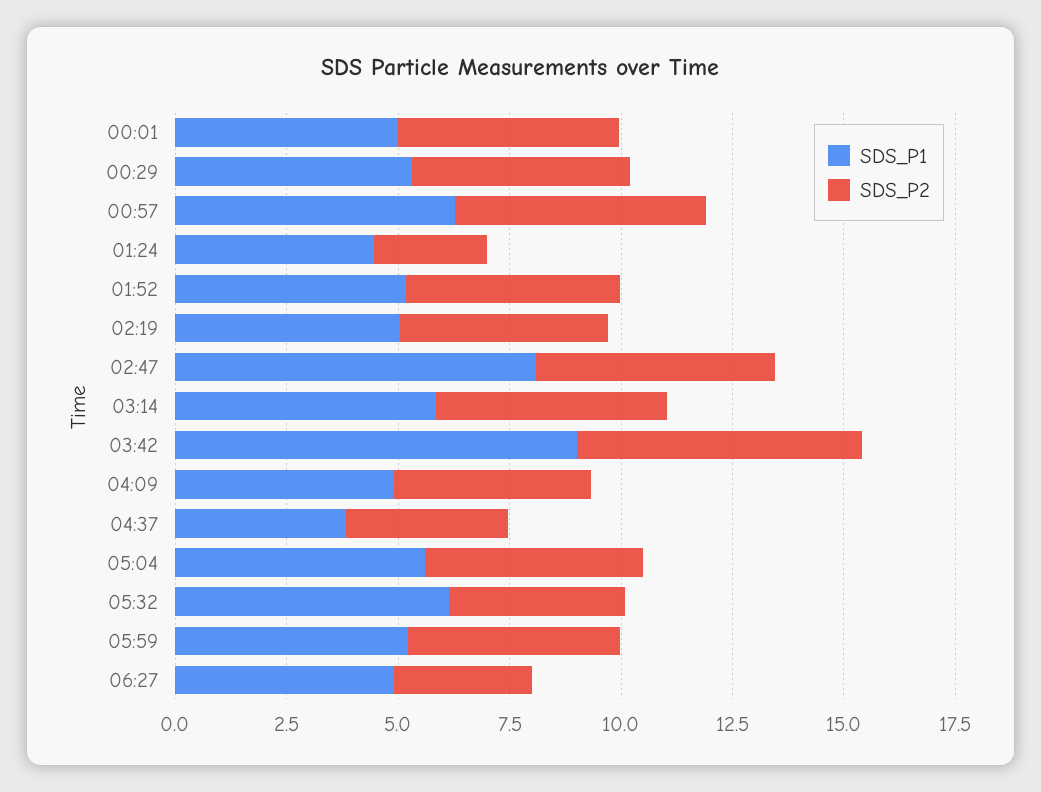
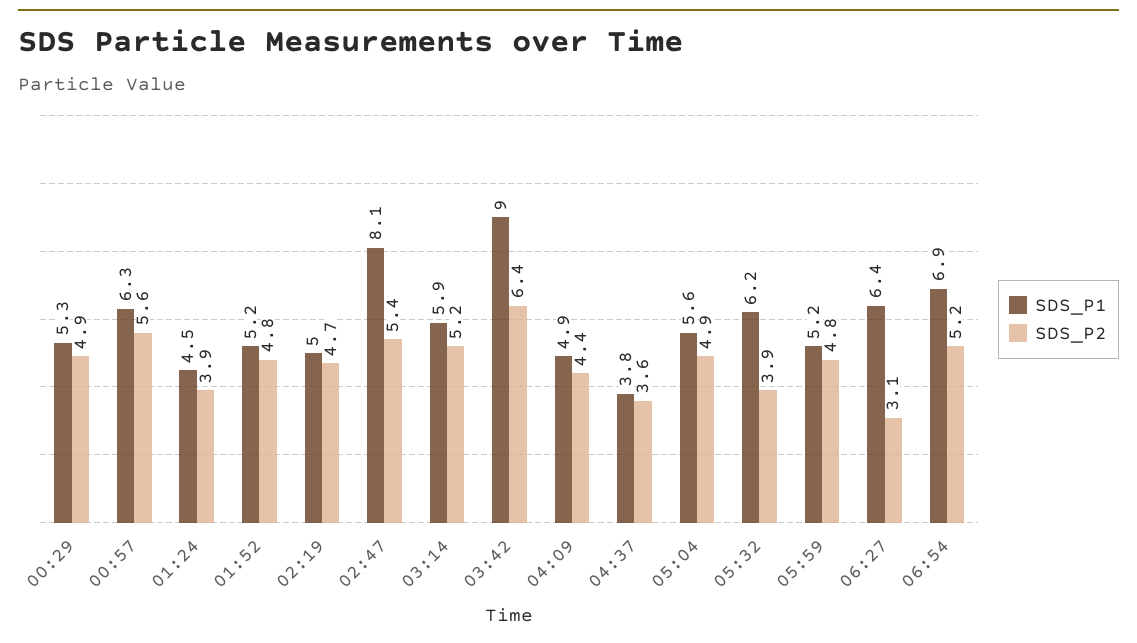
SDS_P1, 00:01: 5 -> none
SDS_P2, 00:01: 5 -> none
SDS_P2, 01:24: 2.5 -> 3.9
SDS_P1, 06:27: 5 -> 6.4
SDS_P1, 06:54: none -> 6.9
SDS_P2, 06:54: none -> 5.2

